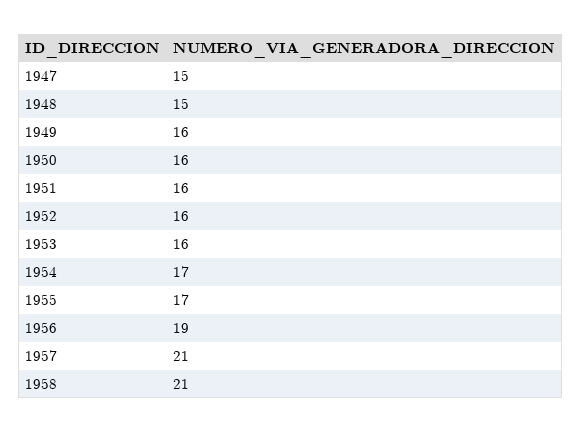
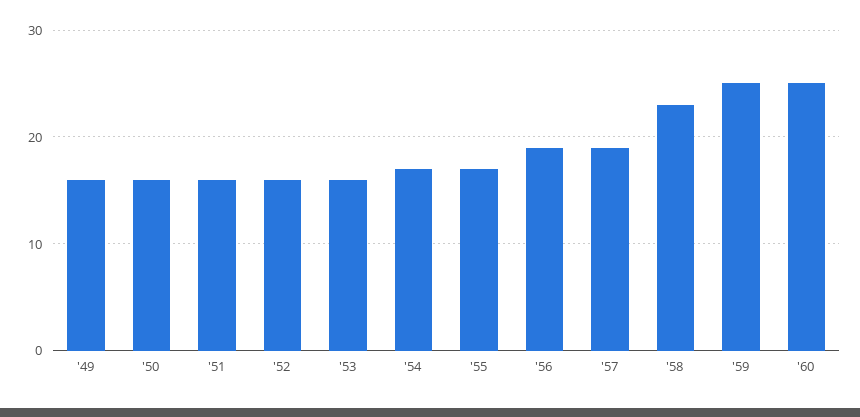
1947: 15 -> none
1948: 15 -> none
1957: 21 -> 19
1958: 21 -> 23
'59: none -> 25
'60: none -> 25

